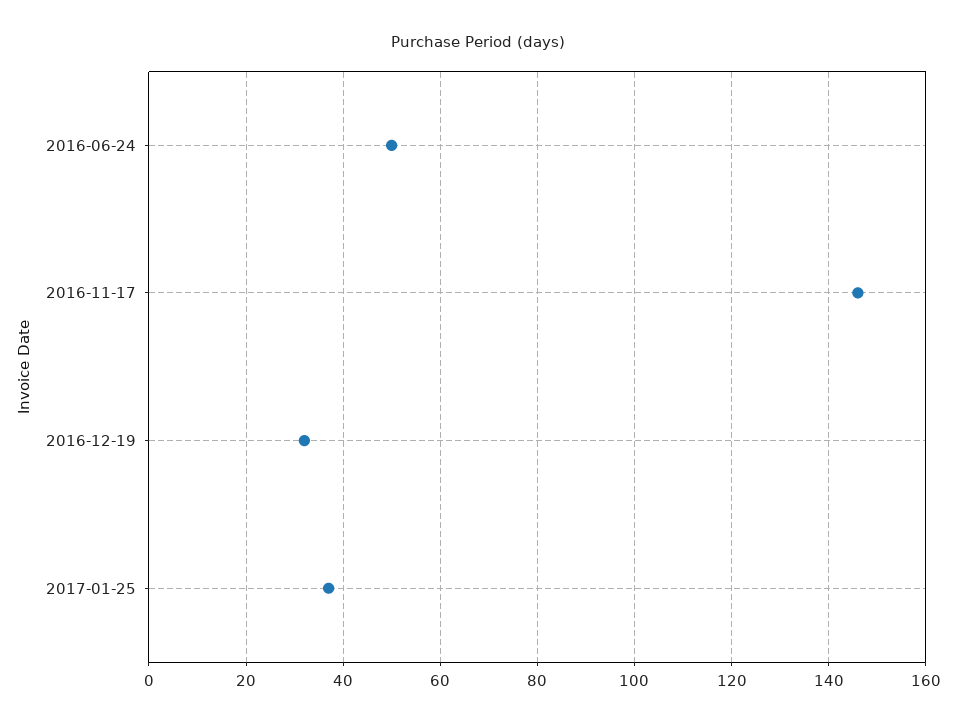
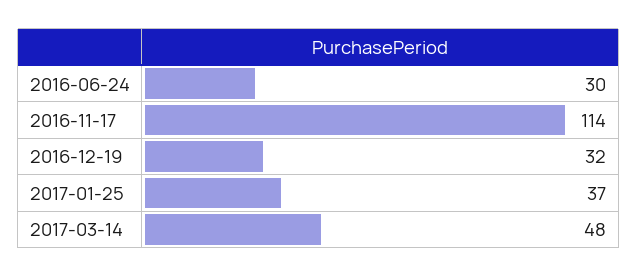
2016-06-24: 50 -> 30
2016-11-17: 145 -> 114
2017-03-14: none -> 48

